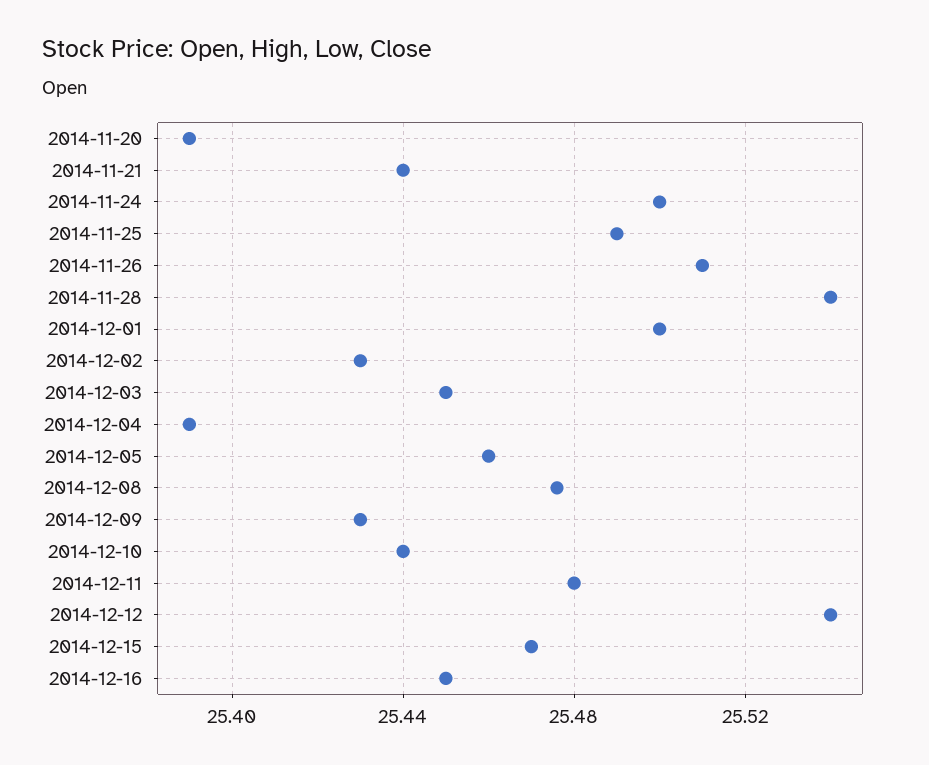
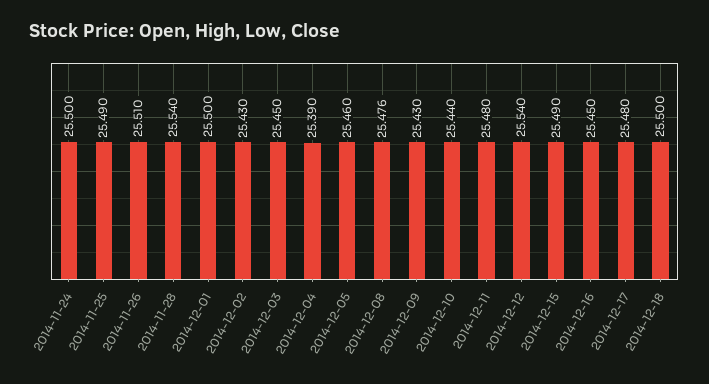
2014-11-20: 25.39 -> none
2014-11-21: 25.44 -> none
2014-12-15: 25.47 -> 25.49
2014-12-17: none -> 25.48
2014-12-18: none -> 25.5

